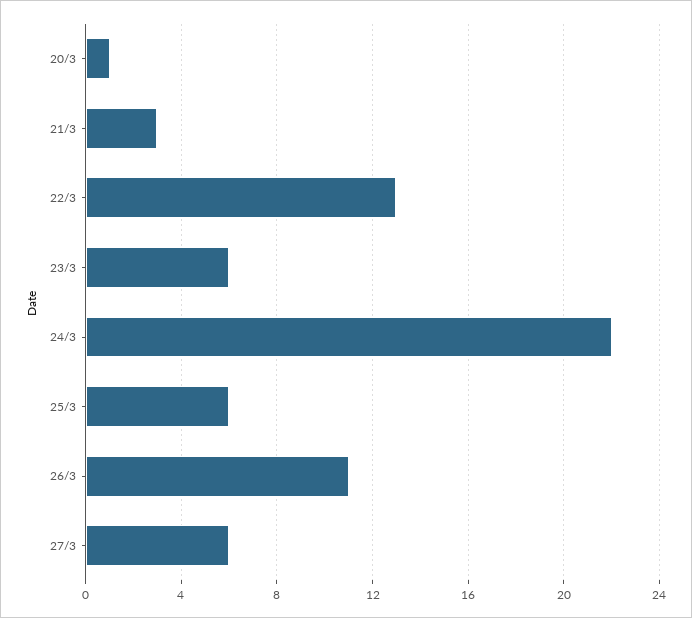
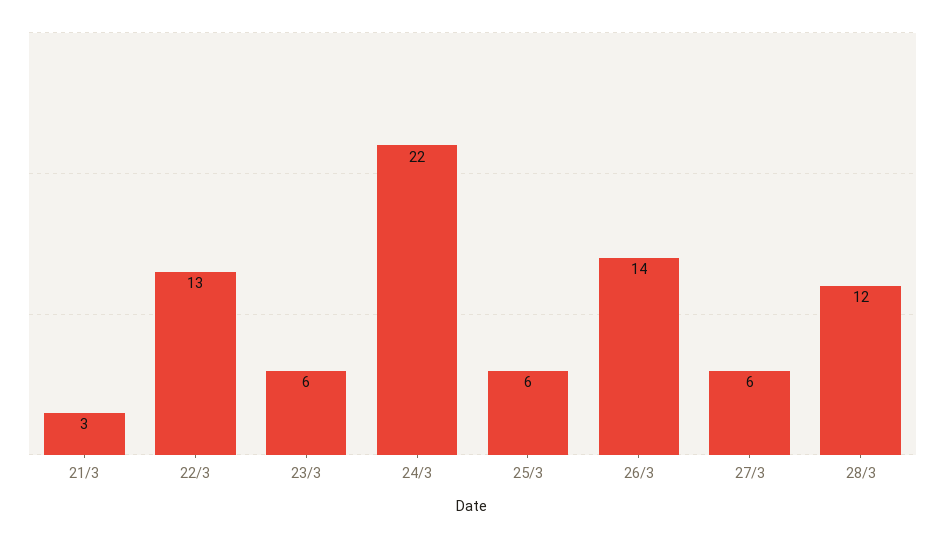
20/3: 1 -> none
26/3: 11 -> 14
28/3: none -> 12

